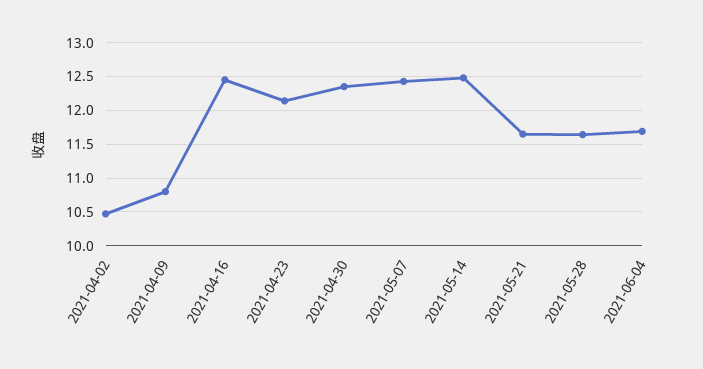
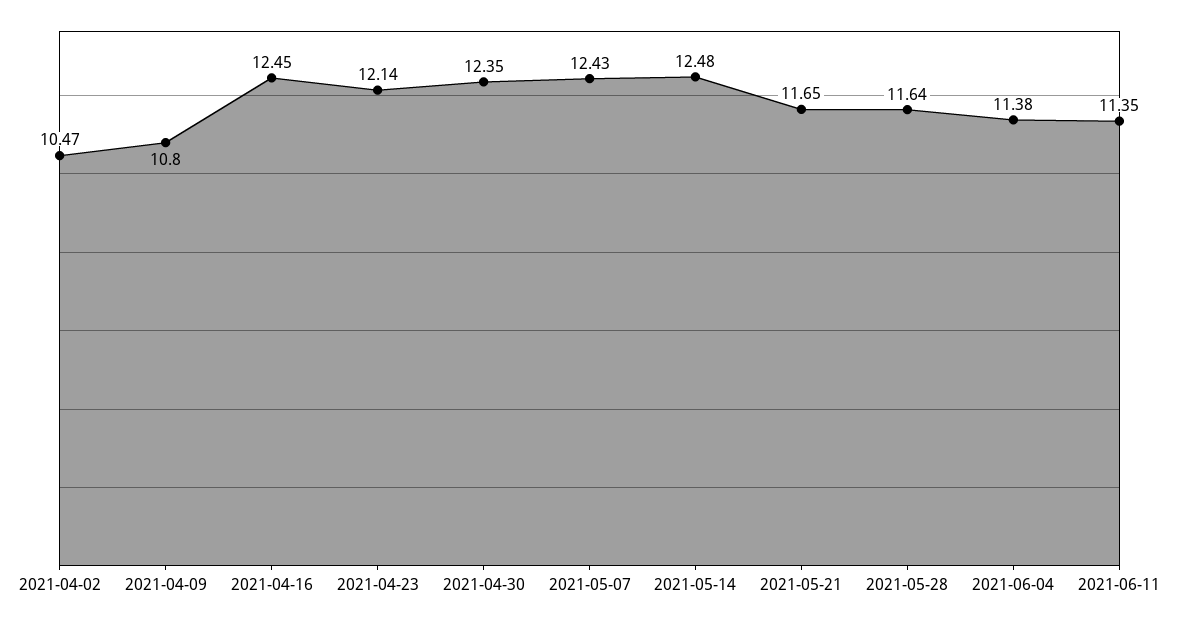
2021-06-04: 11.7 -> 11.38
2021-06-11: none -> 11.35

